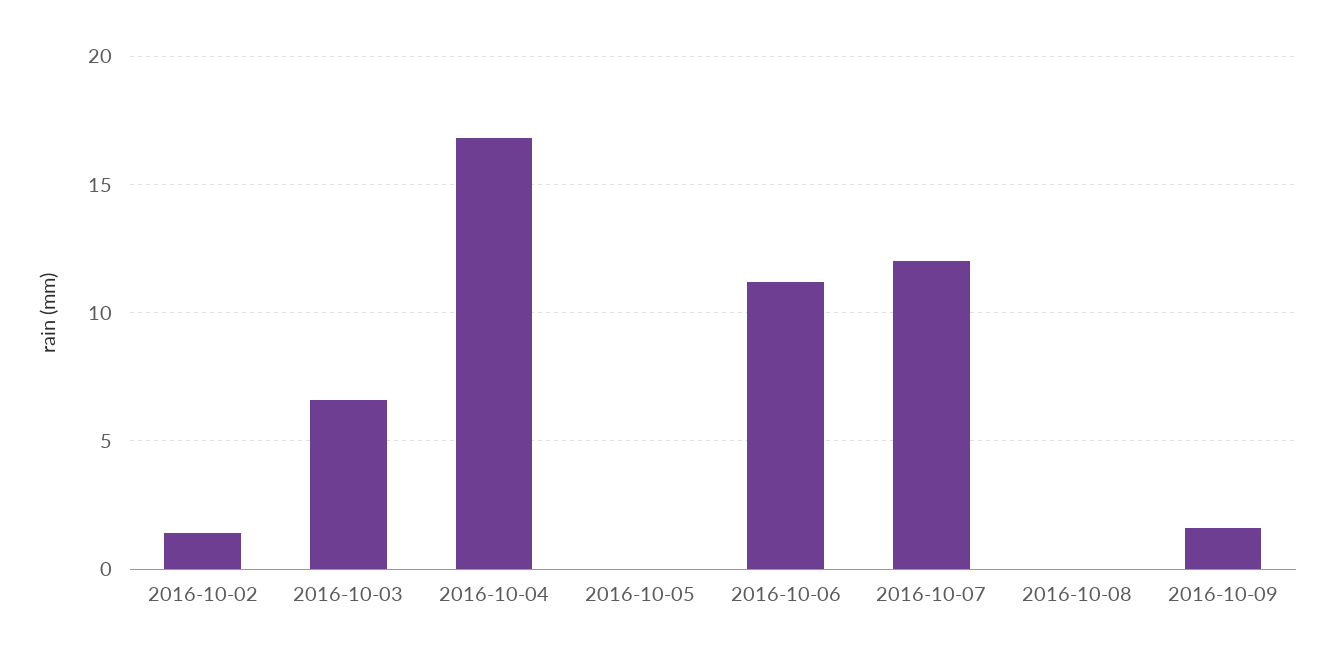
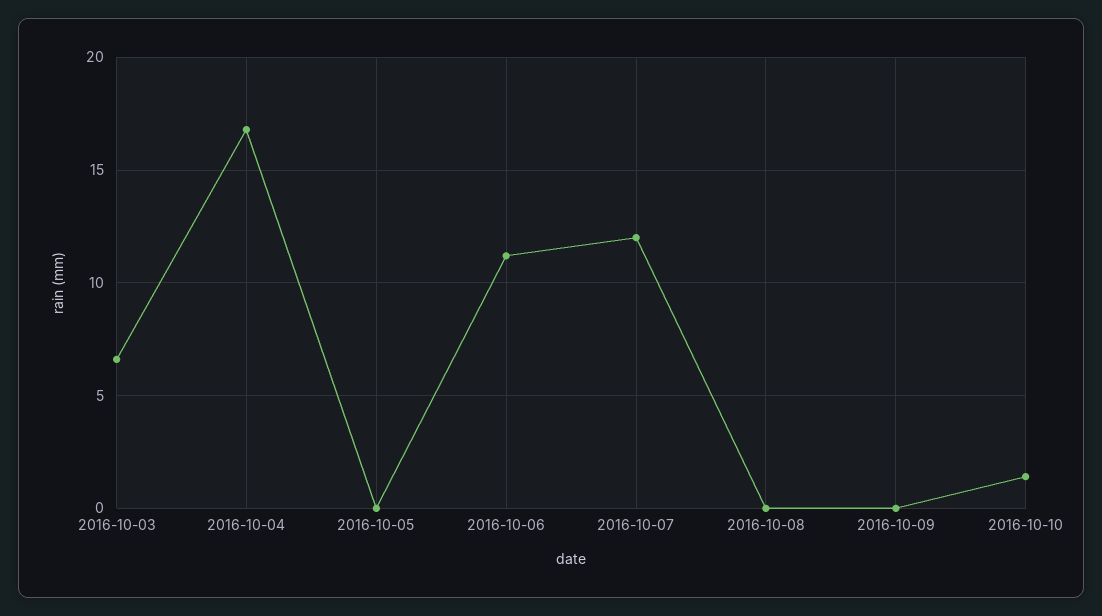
2016-10-02: 1.5 -> none
2016-10-09: 1.5 -> 0
2016-10-10: none -> 1.5

